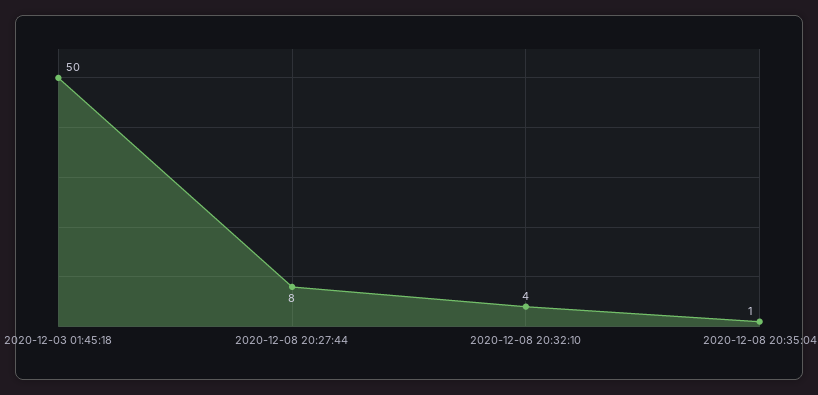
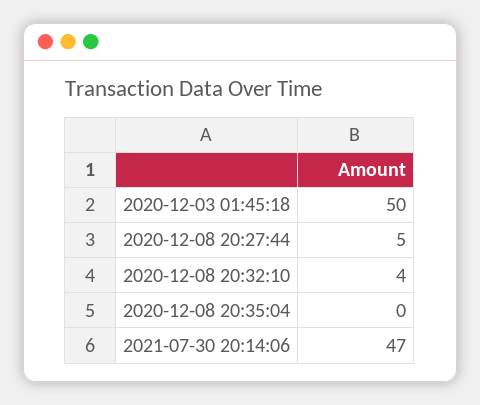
2020-12-08 20:27:44: 8 -> 5
2020-12-08 20:35:04: 1 -> 0
2021-07-30 20:14:06: none -> 47

